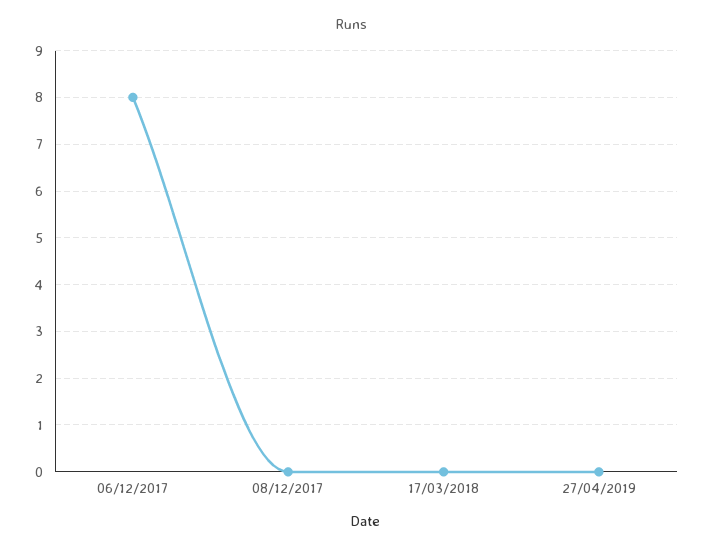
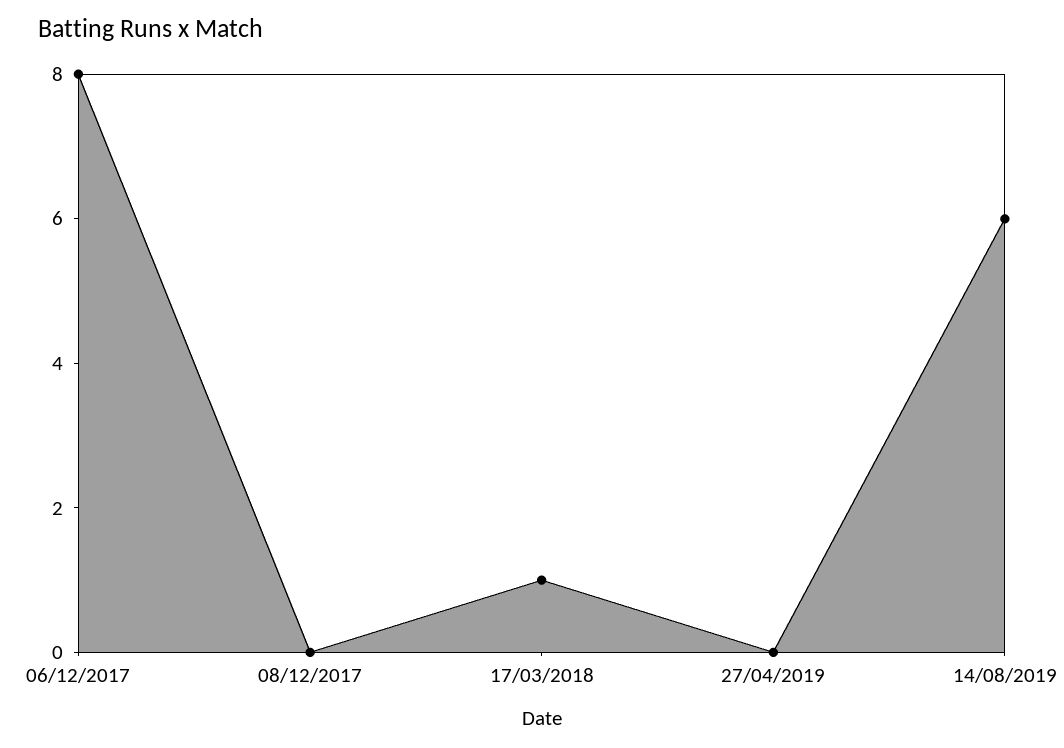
17/03/2018: 0 -> 1
14/08/2019: none -> 6

